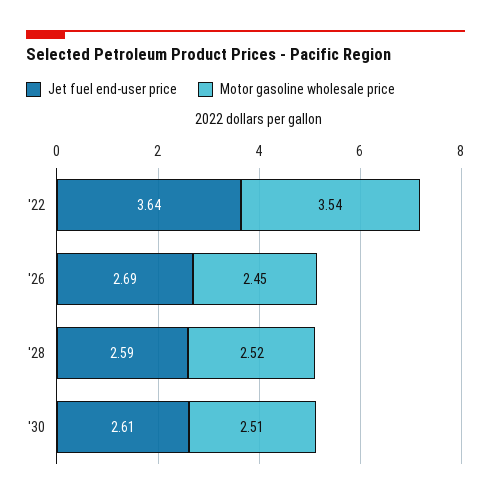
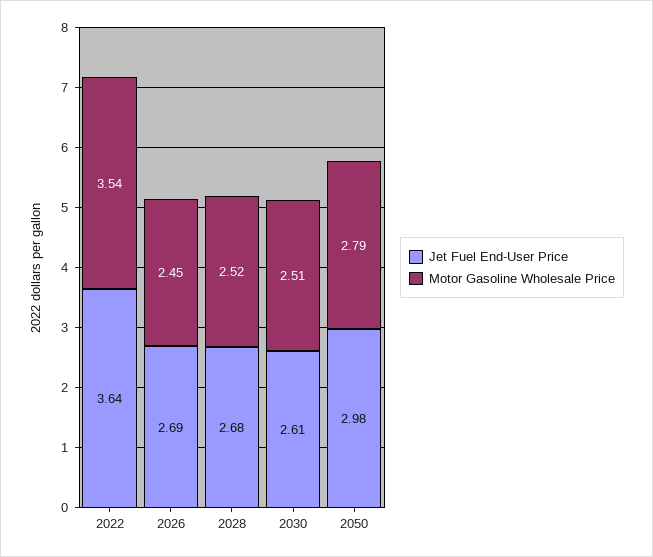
Jet fuel end-user price, '28: 2.59 -> 2.68
Jet fuel end-user price, 2050: none -> 2.98
Motor gasoline wholesale price, 2050: none -> 2.79

